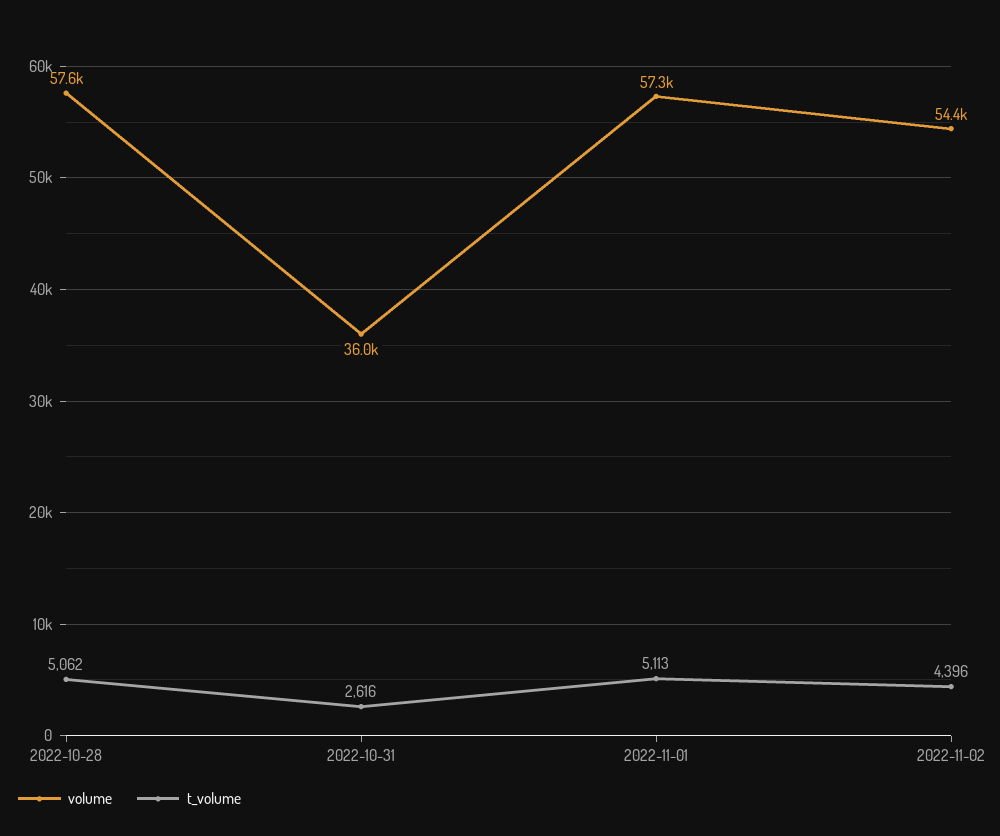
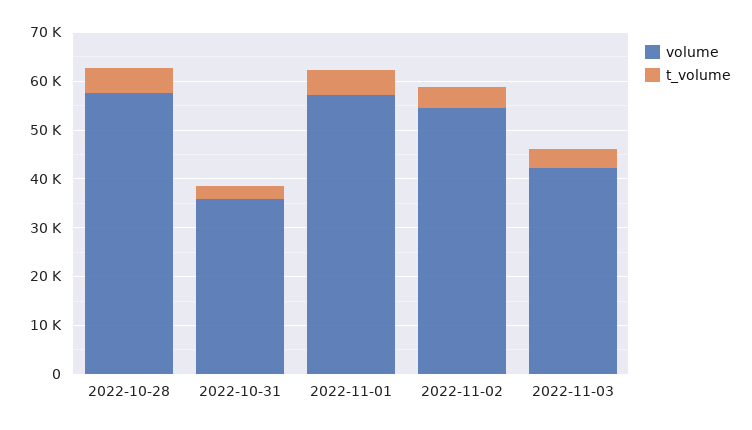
volume, 2022-11-03: none -> 42000
t_volume, 2022-11-03: none -> 4000

